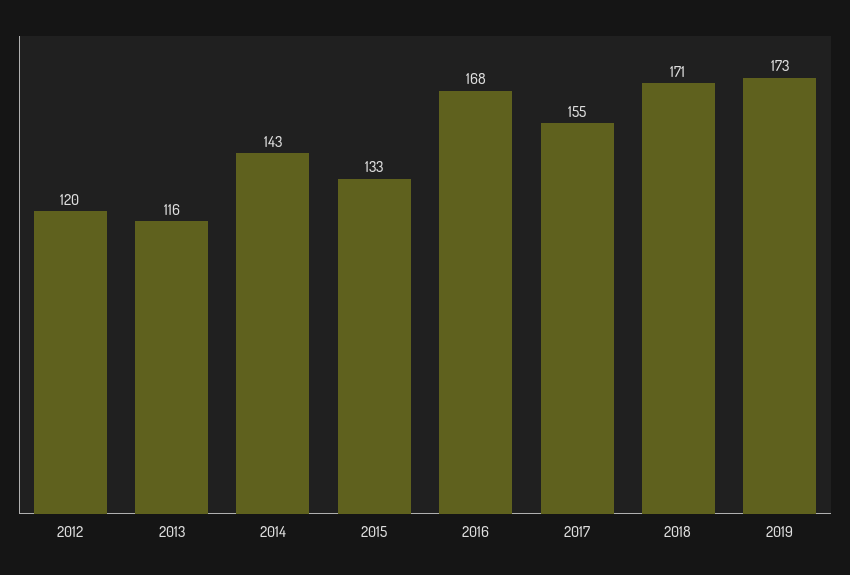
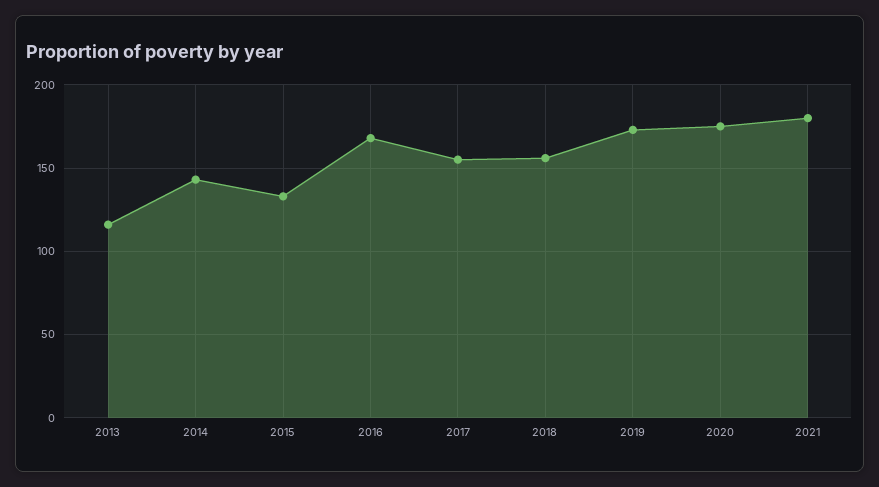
2012: 120 -> none
2018: 171 -> 155
2020: none -> 175
2021: none -> 180

